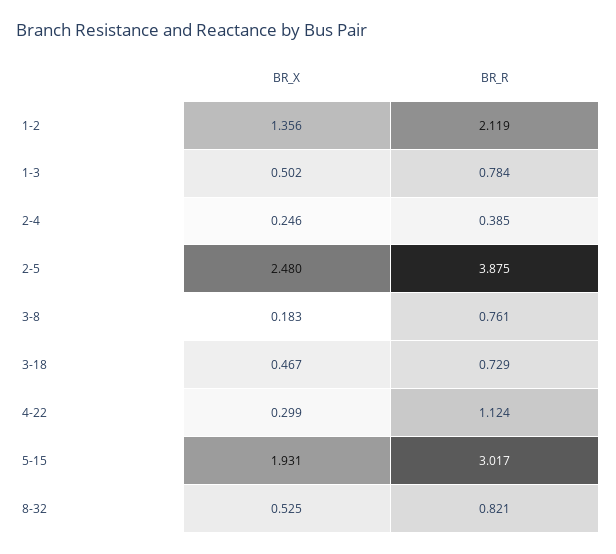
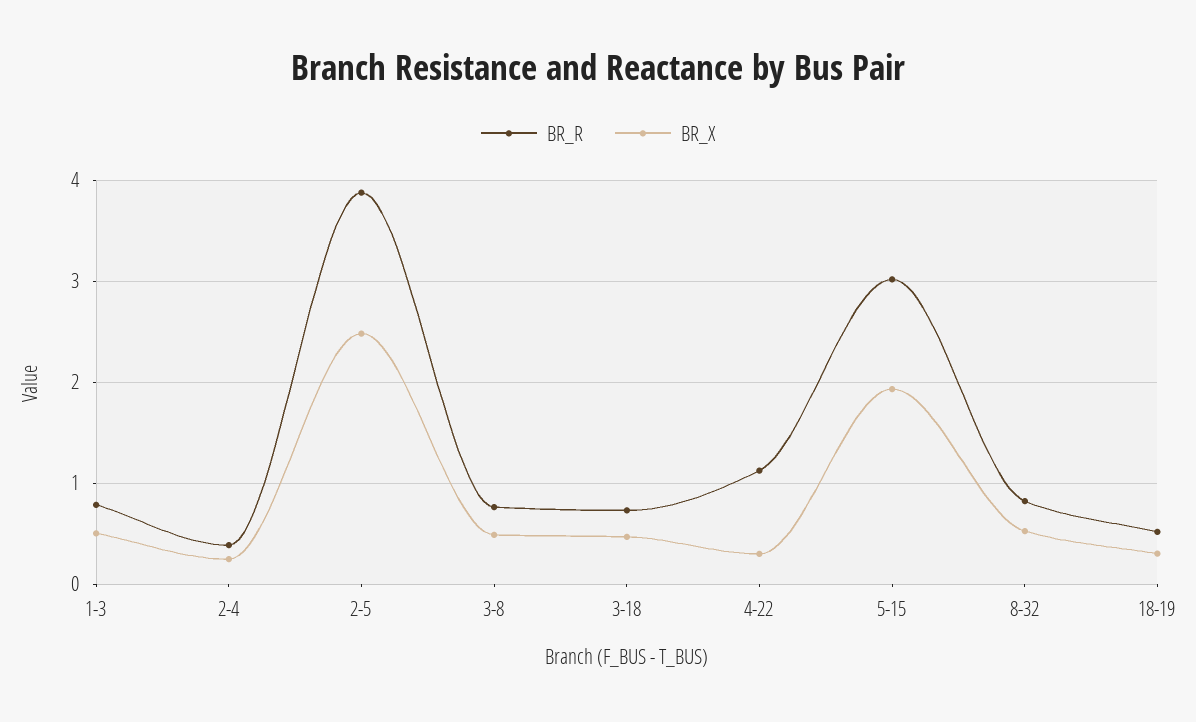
BR_X, 1-2: 1.356 -> none
BR_R, 1-2: 2.119 -> none
BR_X, 3-8: 0.183 -> 0.5
BR_R, 18-19: none -> 0.5
BR_X, 18-19: none -> 0.3

